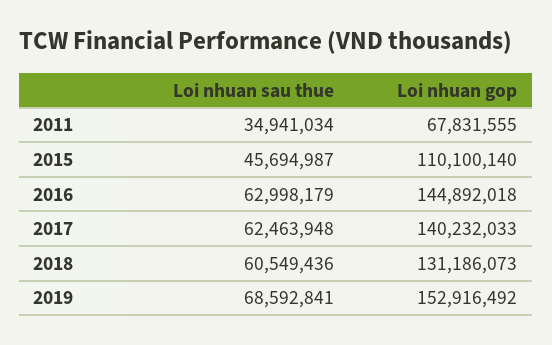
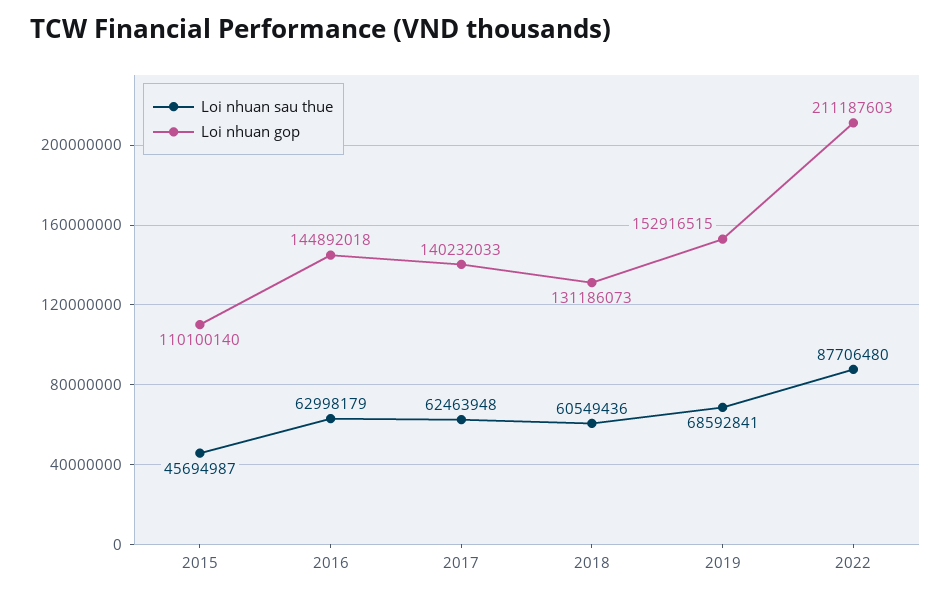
Loi nhuan sau thue, 2011: 34941034 -> none
Loi nhuan gop, 2011: 67831555 -> none
Loi nhuan gop, 2019: 152916492 -> 152916515
Loi nhuan sau thue, 2022: none -> 87706480
Loi nhuan gop, 2022: none -> 211187603

